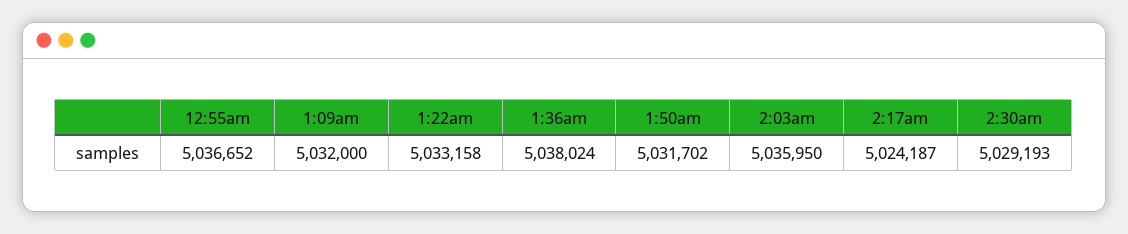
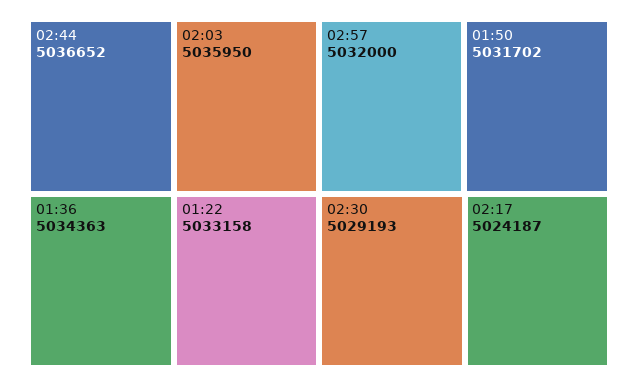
12:55am: 5036652 -> none
1:09am: 5032000 -> none
1:36am: 5038024 -> 5034363
02:44: none -> 5036652
02:57: none -> 5032000

